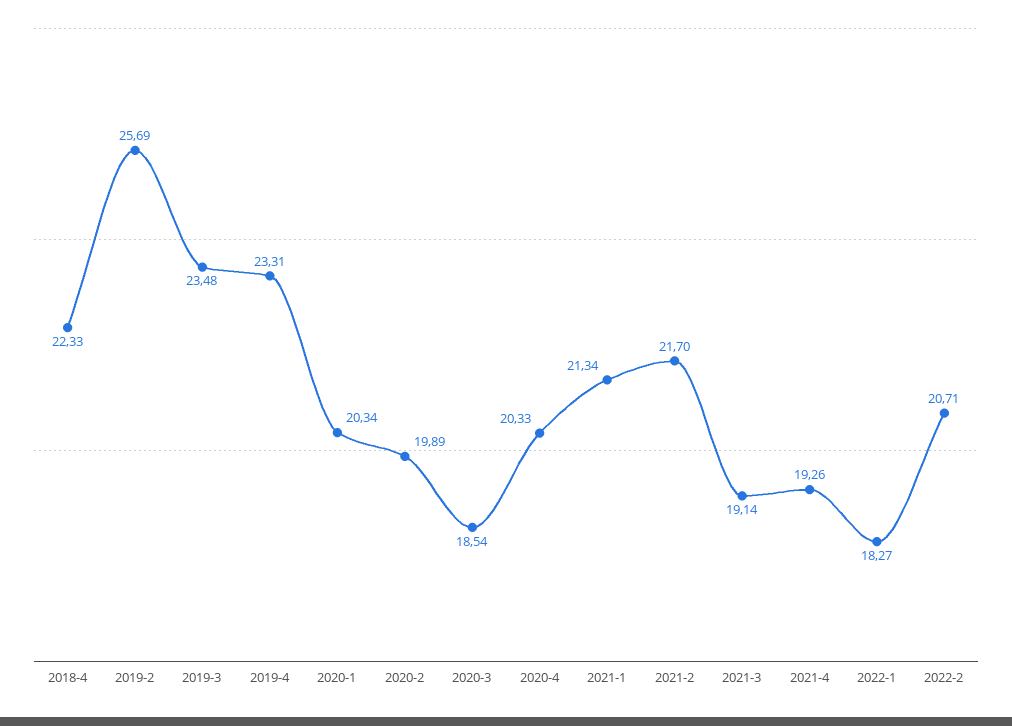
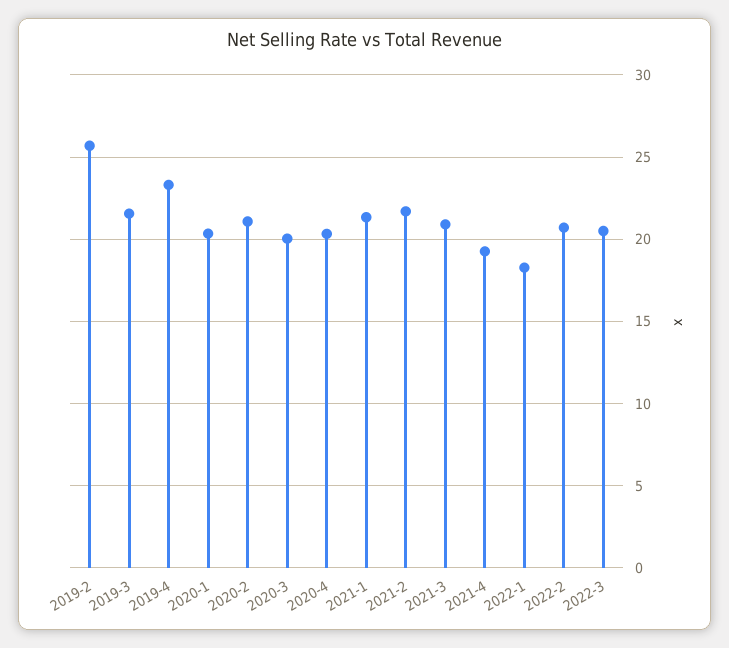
2018-4: 22.33 -> none
2019-3: 23.48 -> 21.5
2020-2: 19.89 -> 21
2020-3: 18.54 -> 20
2021-3: 19.14 -> 21
2022-3: none -> 20.5

